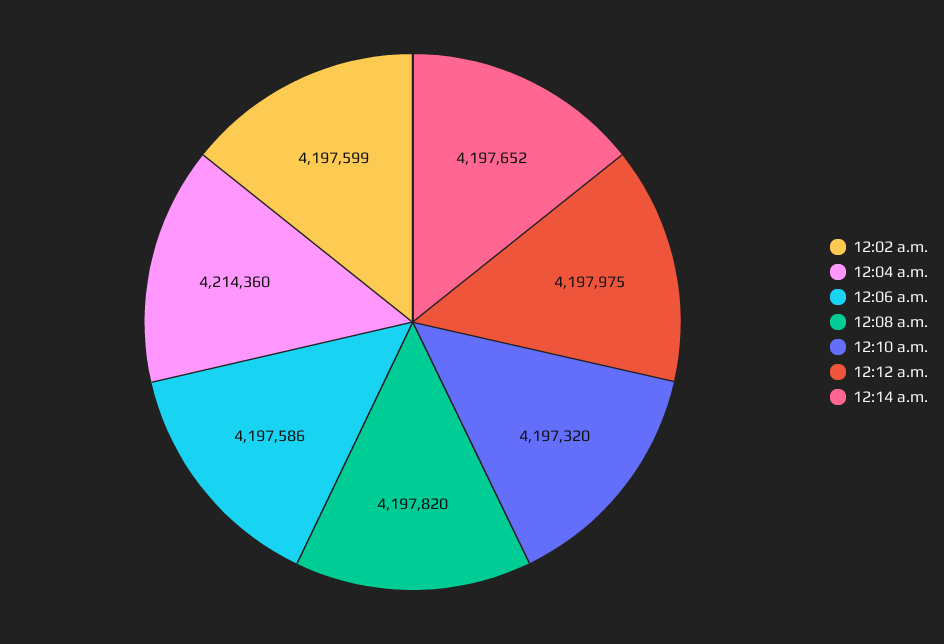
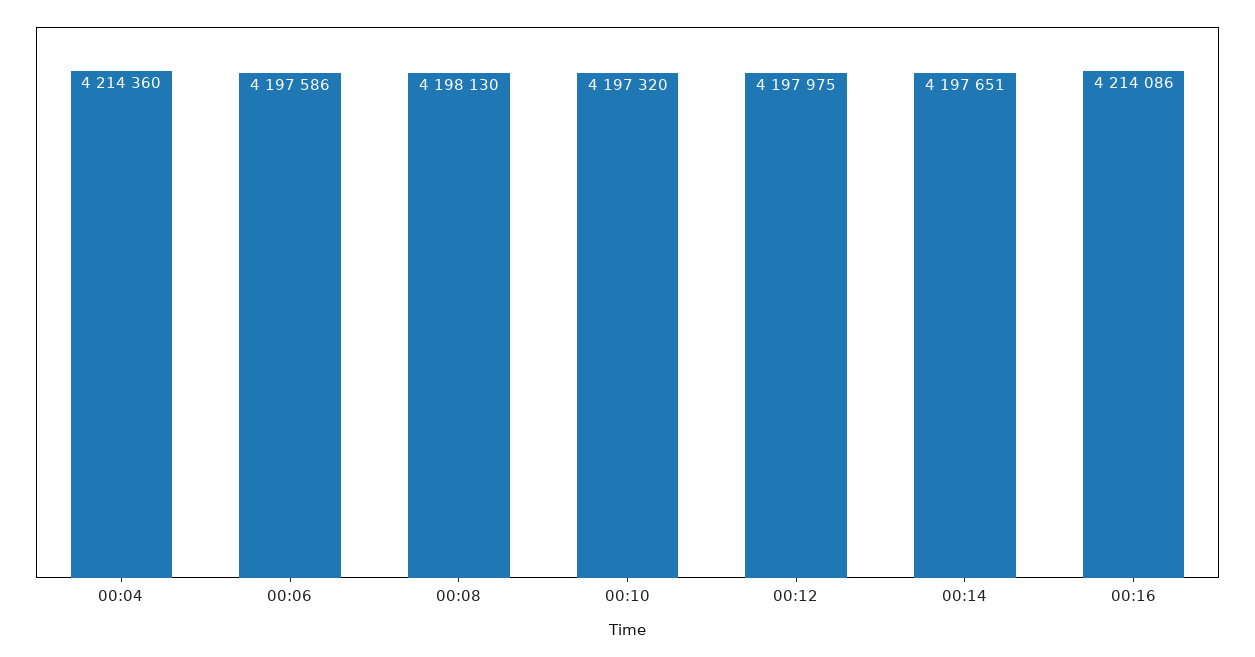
12:02 a.m.: 4197599 -> none
12:08 a.m.: 4197820 -> 4198130
12:14 a.m.: 4197652 -> 4197651
00:16: none -> 4214086

